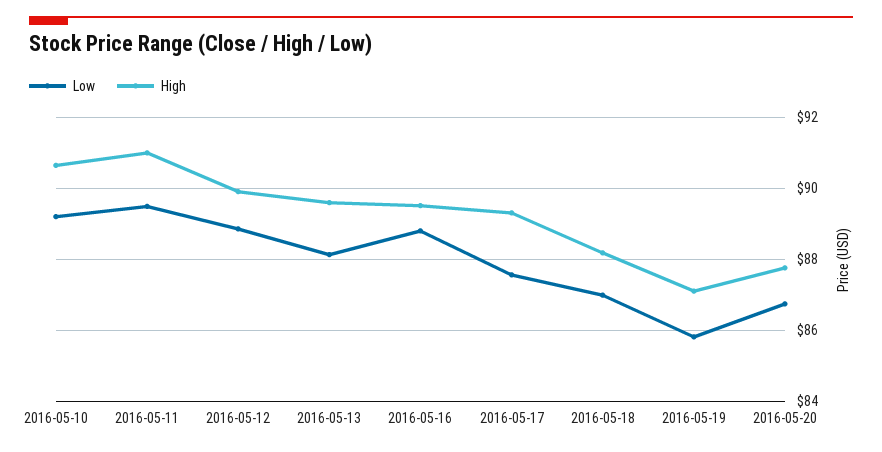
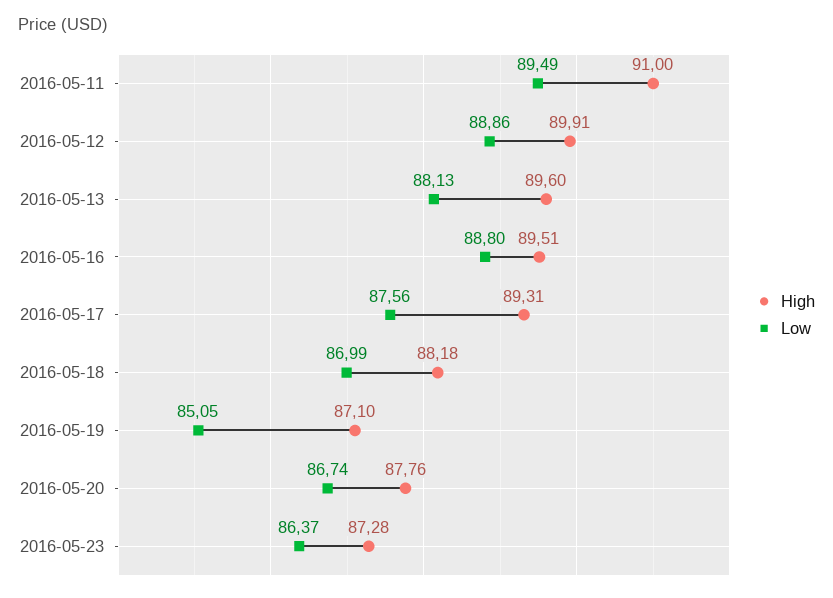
Low, 2016-05-10: 89.2 -> none
High, 2016-05-10: 90.6 -> none
Low, 2016-05-19: 85.8 -> 85.05
High, 2016-05-23: none -> 87.28
Low, 2016-05-23: none -> 86.37

